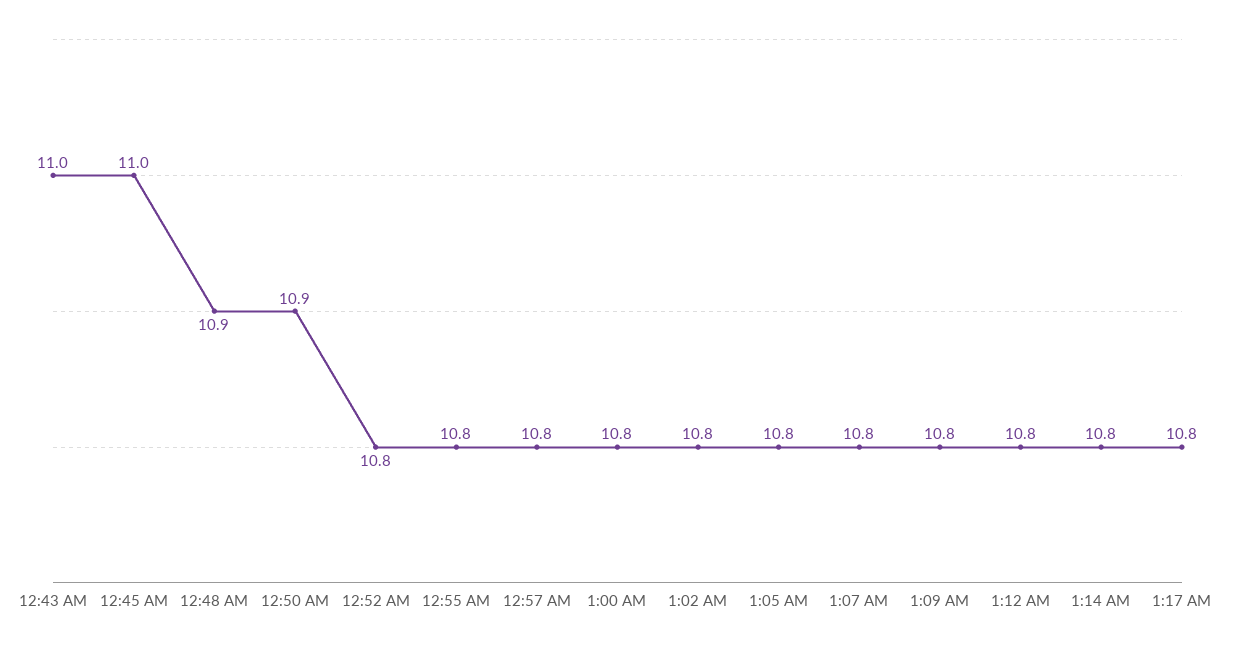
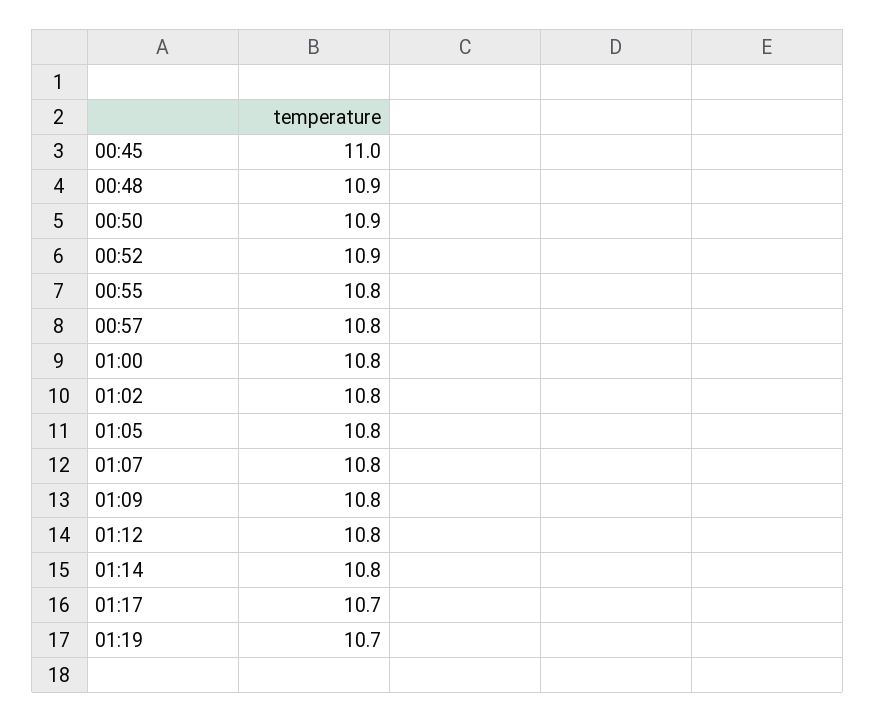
12:43 AM: 11 -> none
12:52 AM: 10.8 -> 10.9
1:17 AM: 10.8 -> 10.7
01:19: none -> 10.7

